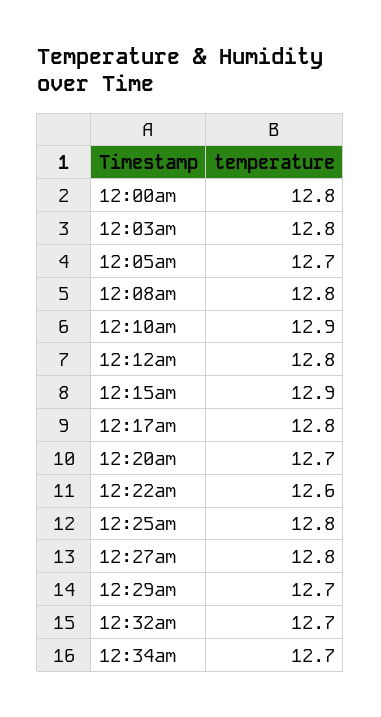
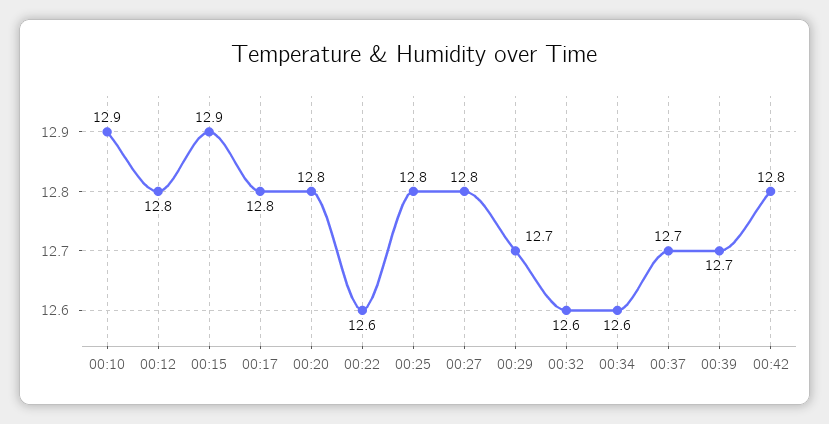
12:00am: 12.8 -> none
12:03am: 12.8 -> none
12:05am: 12.7 -> none
12:08am: 12.8 -> none
12:20am: 12.7 -> 12.8
12:32am: 12.7 -> 12.6
12:34am: 12.7 -> 12.6
00:37: none -> 12.7
00:39: none -> 12.7
00:42: none -> 12.8

